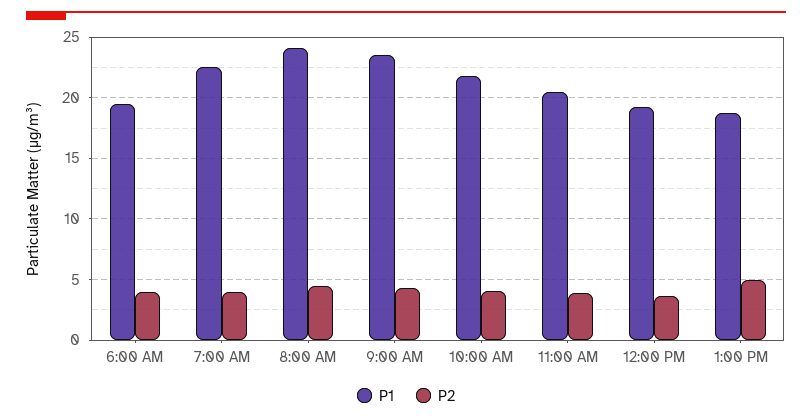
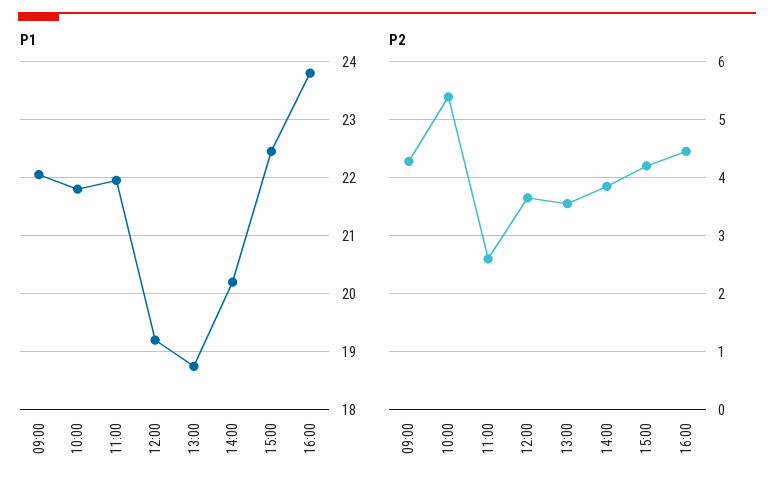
P1, 6:00 AM: 19.5 -> none
P2, 6:00 AM: 4 -> none
P1, 7:00 AM: 22.5 -> none
P2, 7:00 AM: 4 -> none
P1, 8:00 AM: 24 -> none
P2, 8:00 AM: 4.5 -> none
P1, 9:00 AM: 23.5 -> 22
P2, 10:00 AM: 4 -> 5.4
P1, 11:00 AM: 20.5 -> 22
P2, 11:00 AM: 4 -> 2.6
P2, 1:00 PM: 5 -> 3.6
P1, 14:00: none -> 20.2
P1, 15:00: none -> 22.4
P1, 16:00: none -> 23.8
P2, 14:00: none -> 3.8
P2, 15:00: none -> 4.2
P2, 16:00: none -> 4.4

